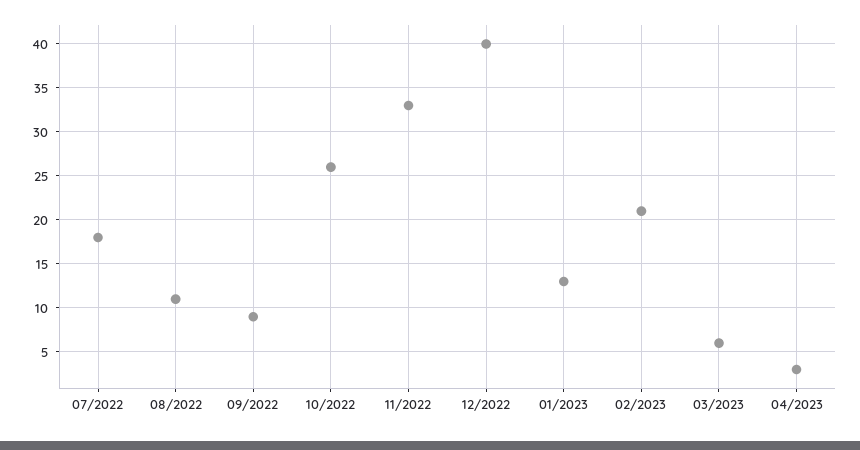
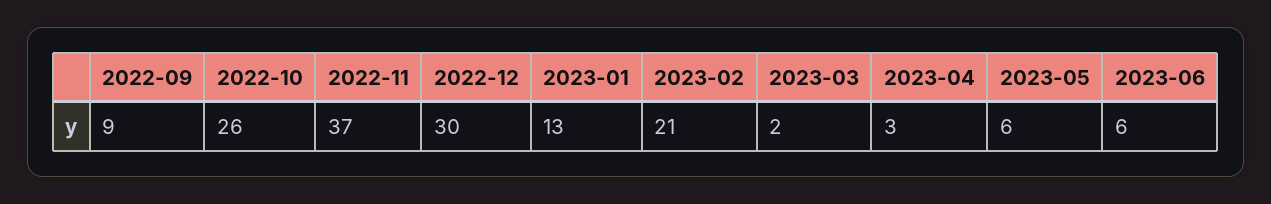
07/2022: 18 -> none
08/2022: 11 -> none
11/2022: 33 -> 37
12/2022: 40 -> 30
03/2023: 6 -> 2
2023-05: none -> 6
2023-06: none -> 6

